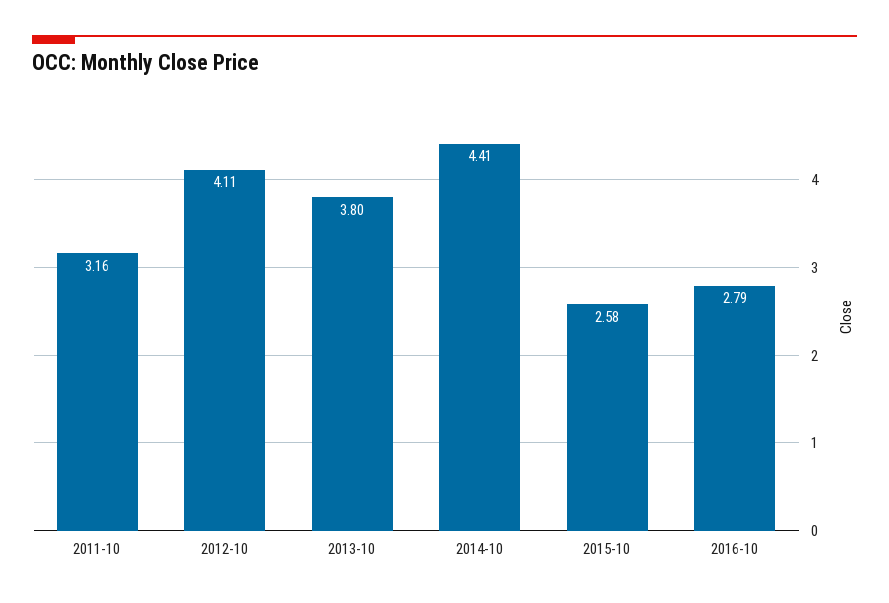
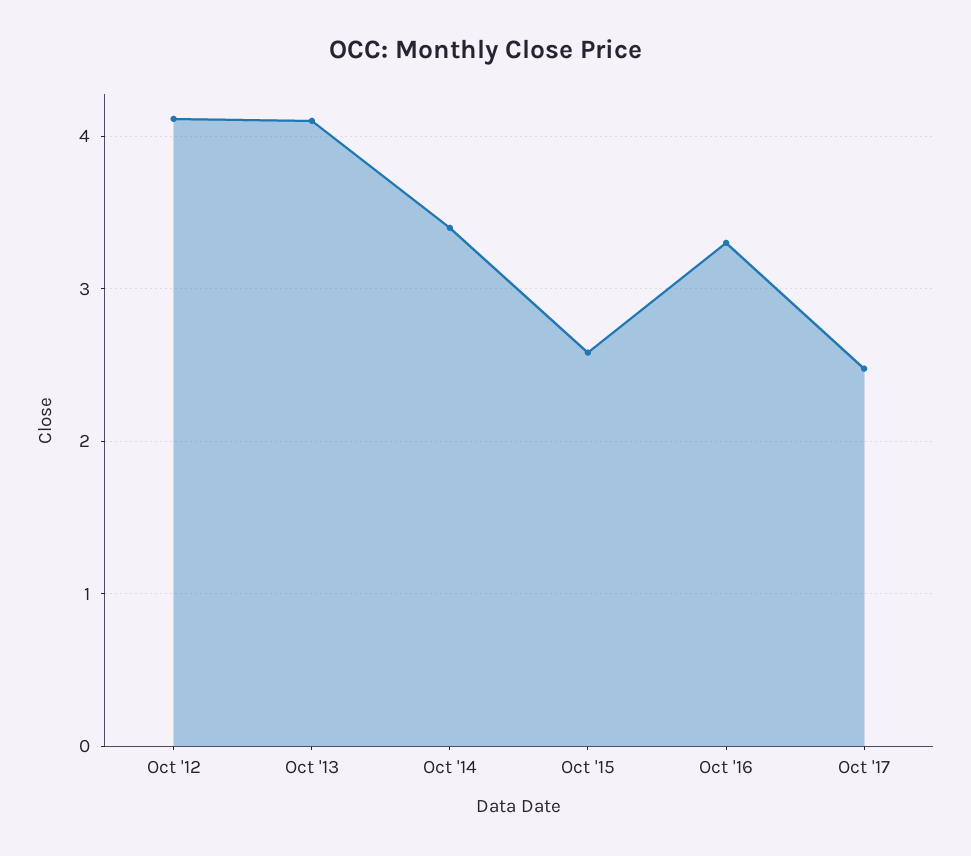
2011-10: 3.16 -> none
2013-10: 3.8 -> 4.1
2014-10: 4.41 -> 3.4
2016-10: 2.79 -> 3.3
Oct '17: none -> 2.5

